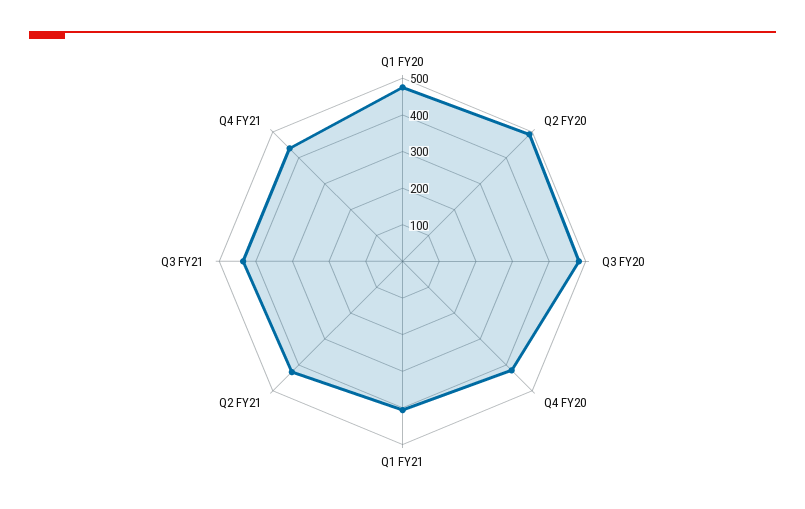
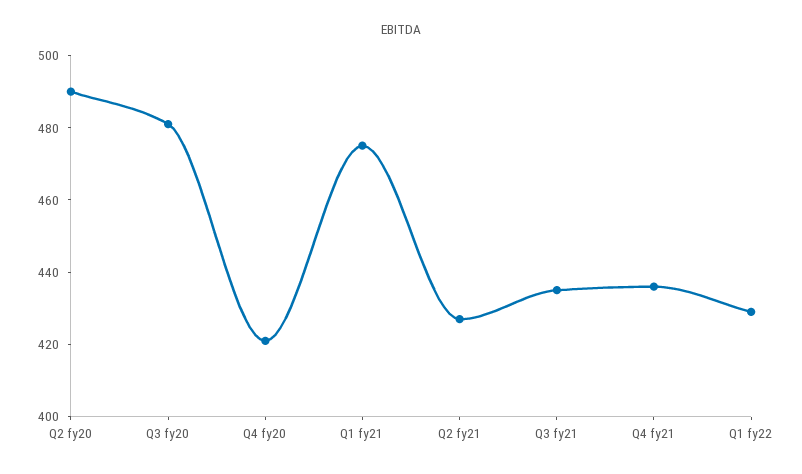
Q1 FY20: 475 -> none
Q1 FY21: 400 -> 475
Q1 fy22: none -> 430

